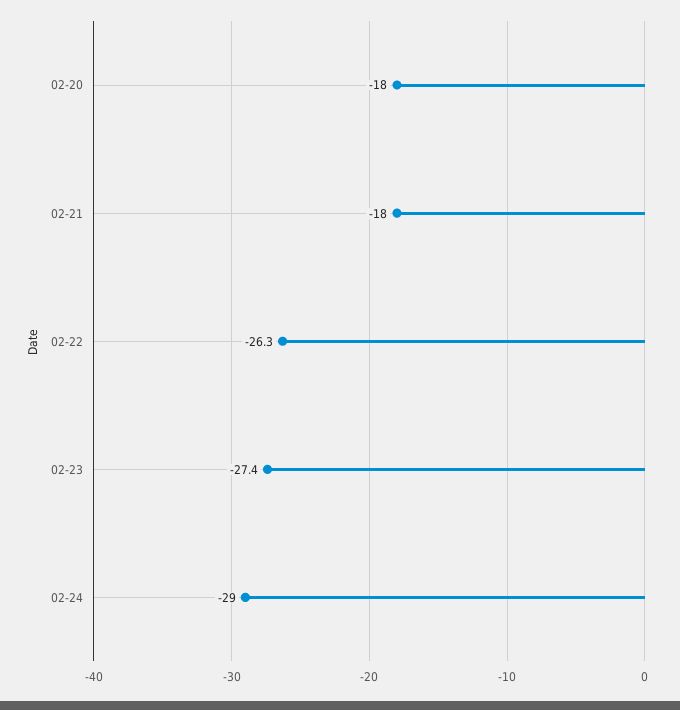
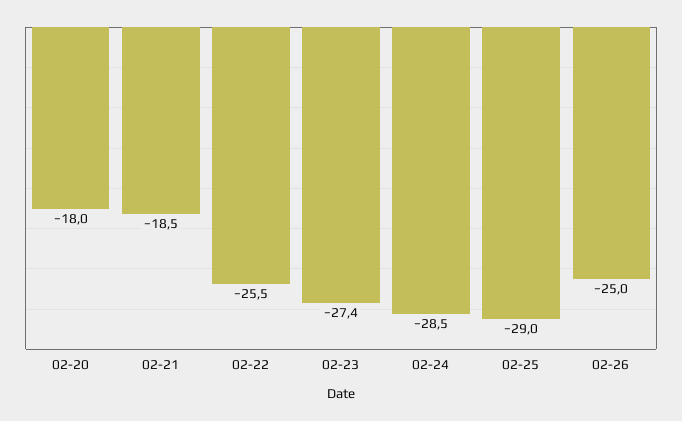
02-21: -18 -> -18.5
02-22: -26.3 -> -25.5
02-24: -29 -> -28.5
02-25: none -> -29
02-26: none -> -25

